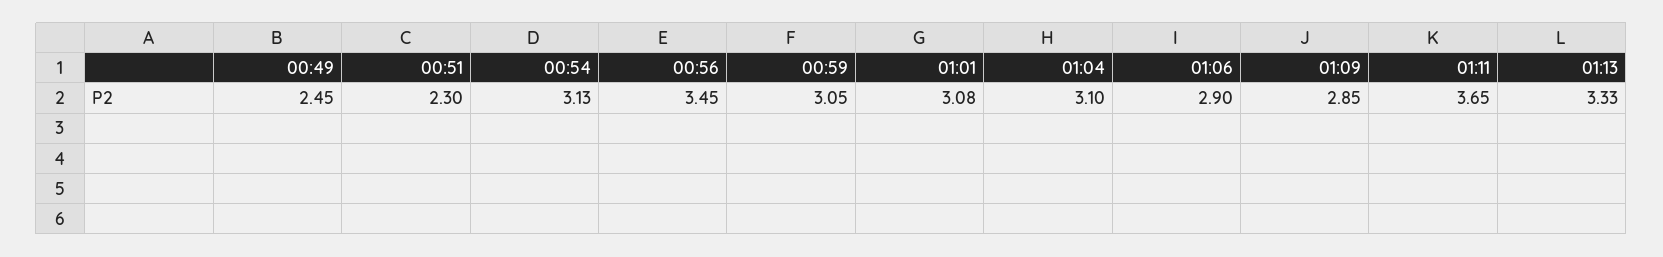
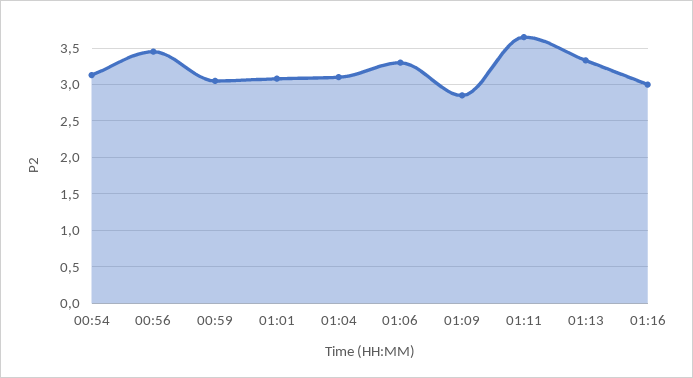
00:49: 2.45 -> none
00:51: 2.3 -> none
01:06: 2.9 -> 3.3
01:16: none -> 3

